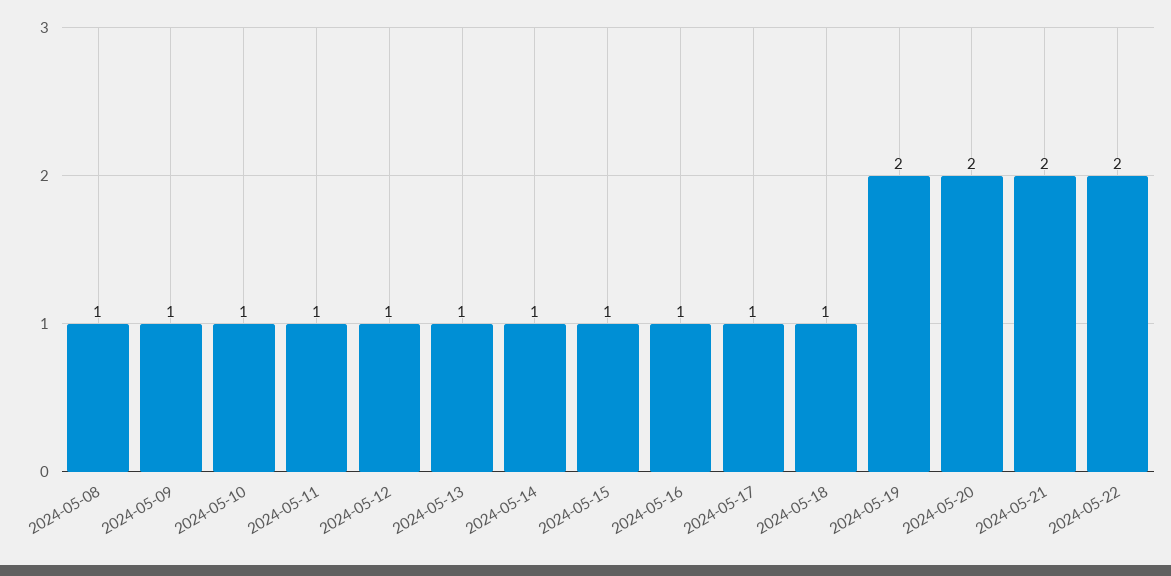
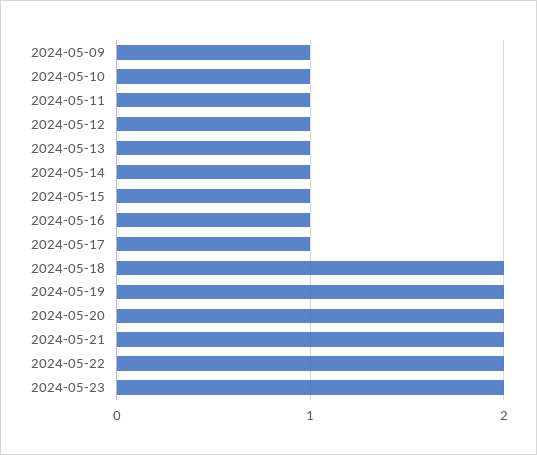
2024-05-08: 1 -> none
2024-05-18: 1 -> 2
2024-05-23: none -> 2

